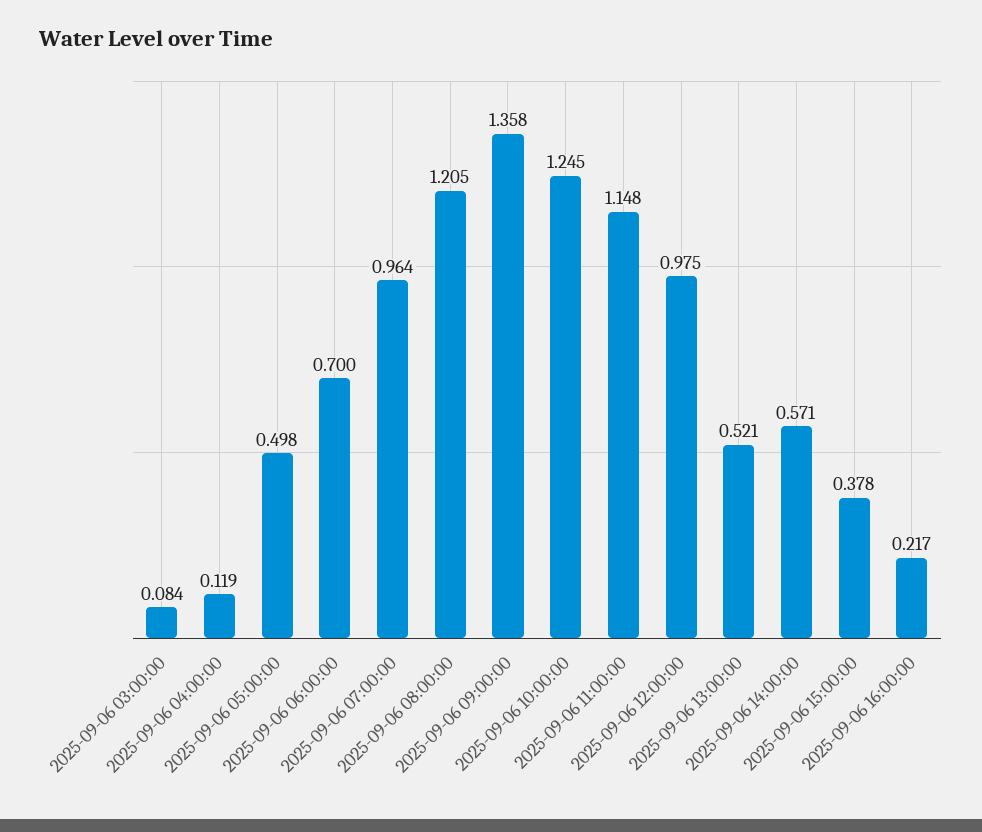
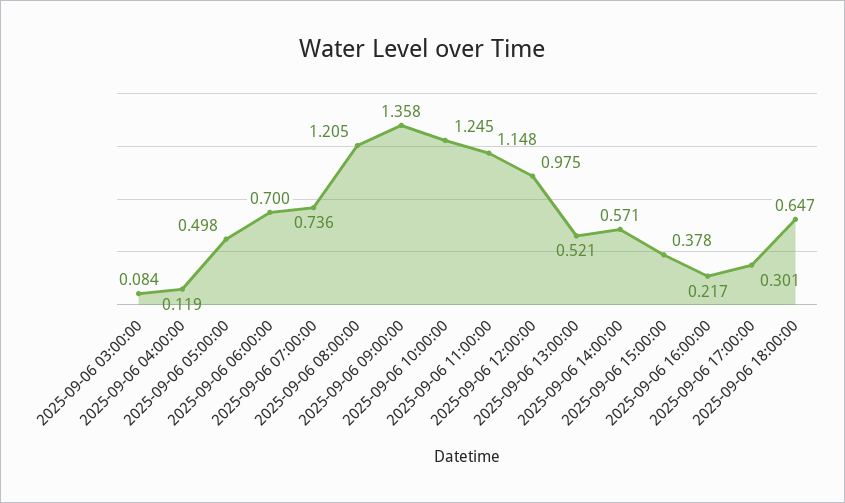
2025-09-06 07:00:00: 0.964 -> 0.736
2025-09-06 17:00:00: none -> 0.301
2025-09-06 18:00:00: none -> 0.647

